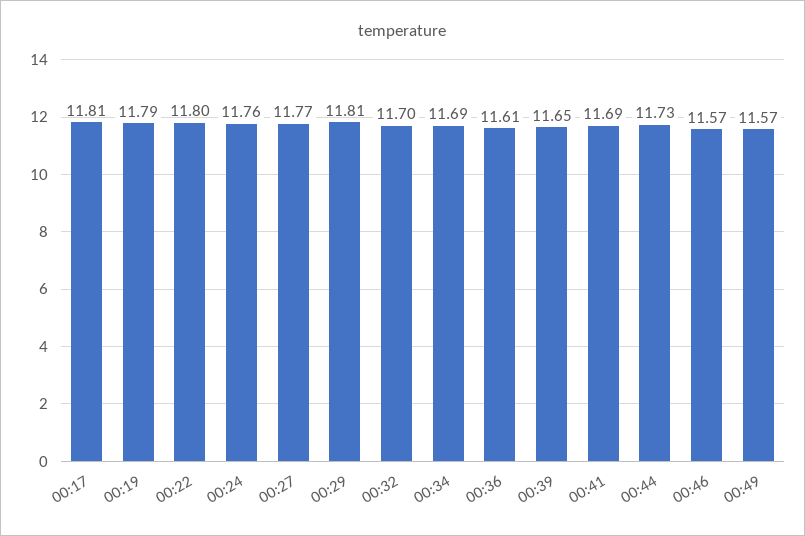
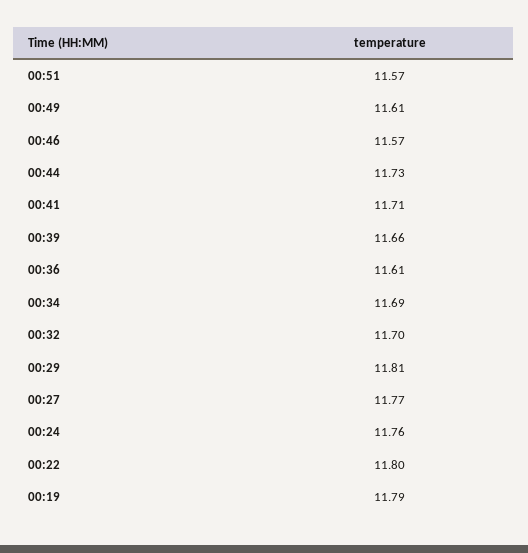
00:17: 11.81 -> none
00:39: 11.65 -> 11.66
00:41: 11.69 -> 11.71
00:49: 11.57 -> 11.61
00:51: none -> 11.57

